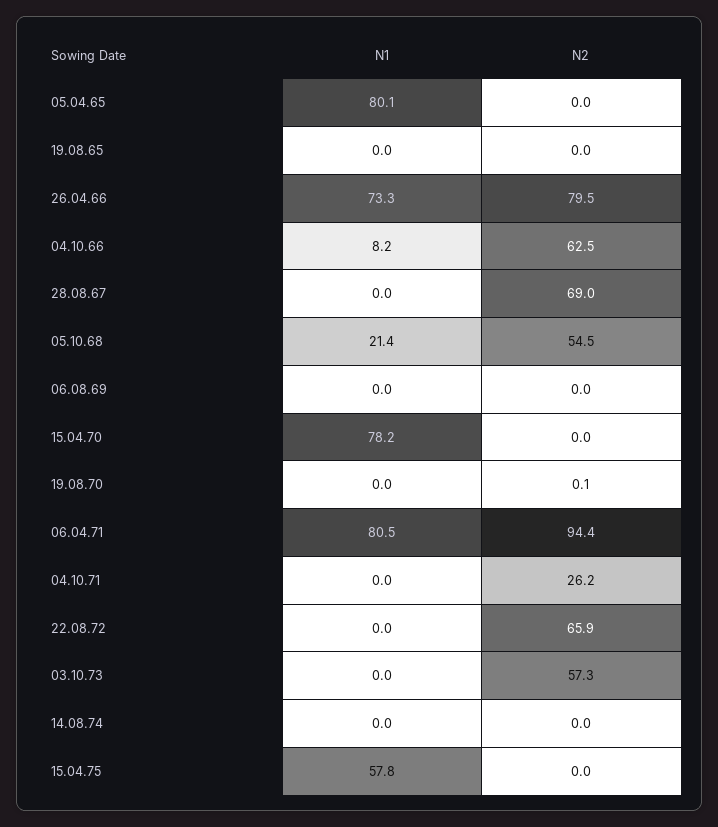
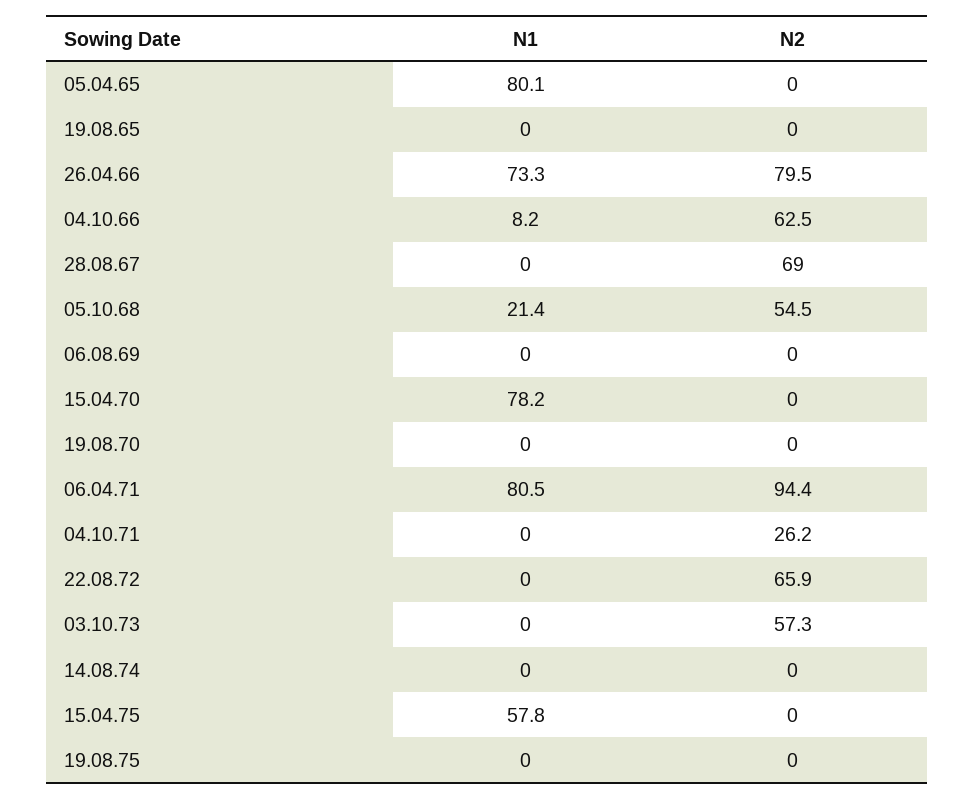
N2, 19.08.70: 0.1 -> 0
N1, 19.08.75: none -> 0
N2, 19.08.75: none -> 0

